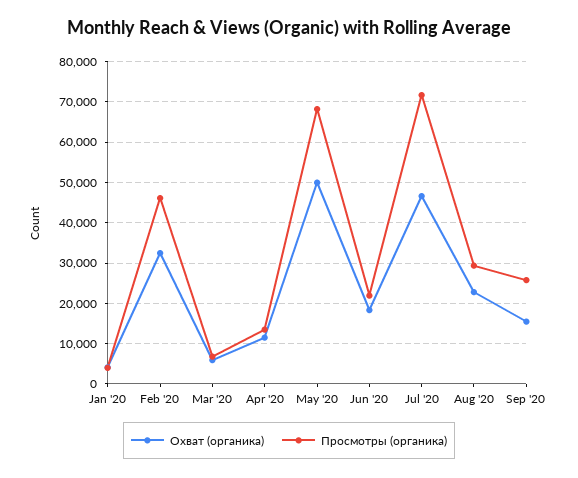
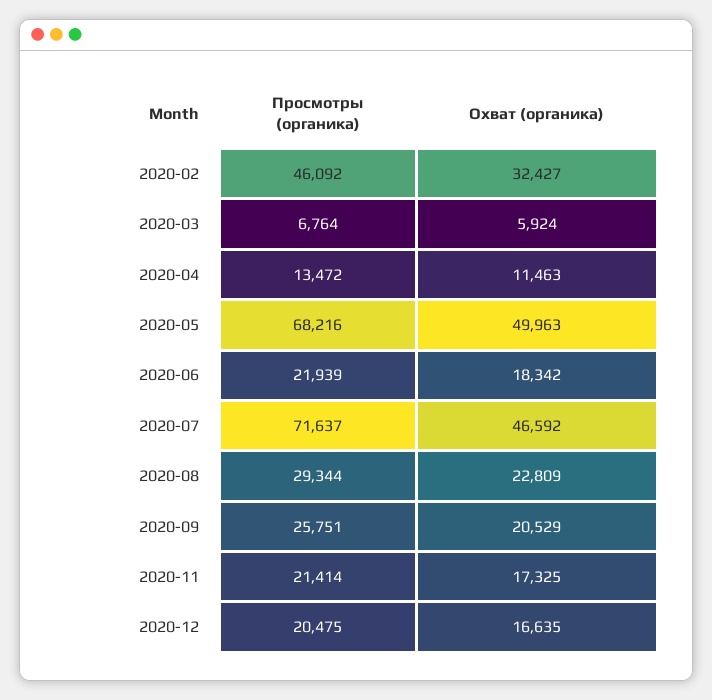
Охват (органика), Jan '20: 4000 -> none
Просмотры (органика), Jan '20: 4000 -> none
Охват (органика), Sep '20: 16000 -> 20529
Просмотры (органика), 2020-11: none -> 21414
Охват (органика), 2020-11: none -> 17325
Просмотры (органика), 2020-12: none -> 20475
Охват (органика), 2020-12: none -> 16635

